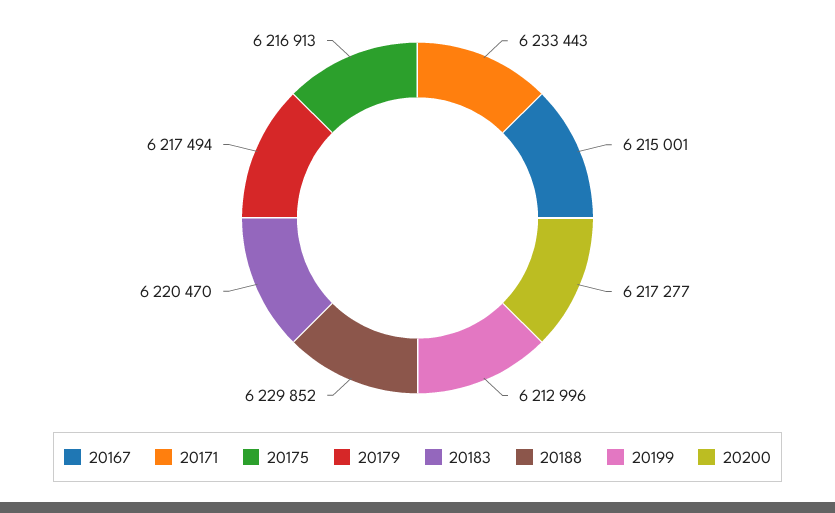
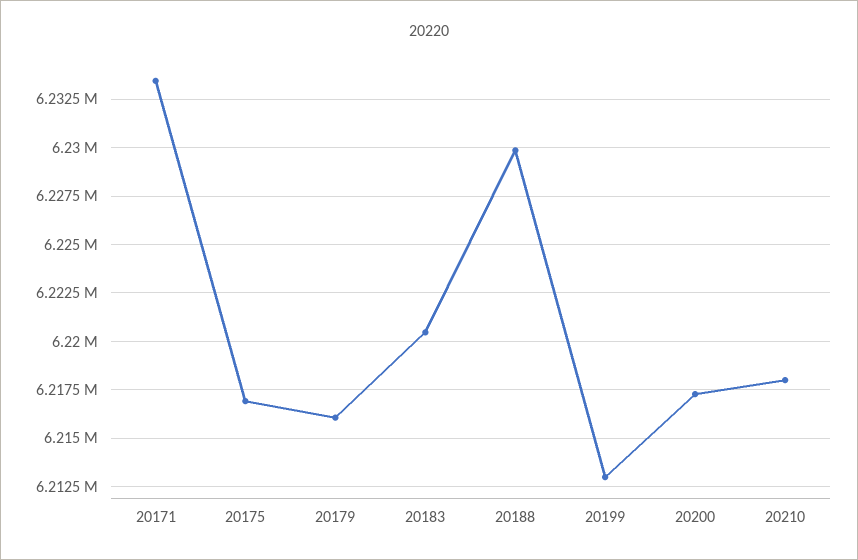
20167: 6215001 -> none
20179: 6217494 -> 6216000
20210: none -> 6218000

